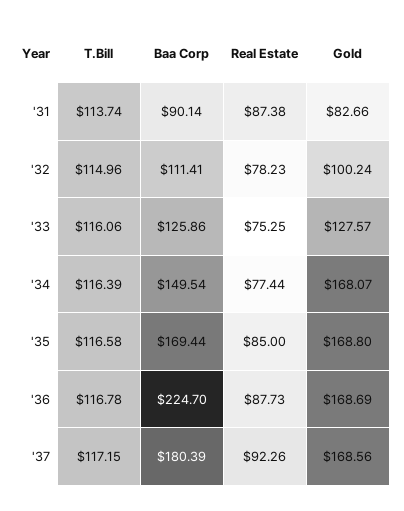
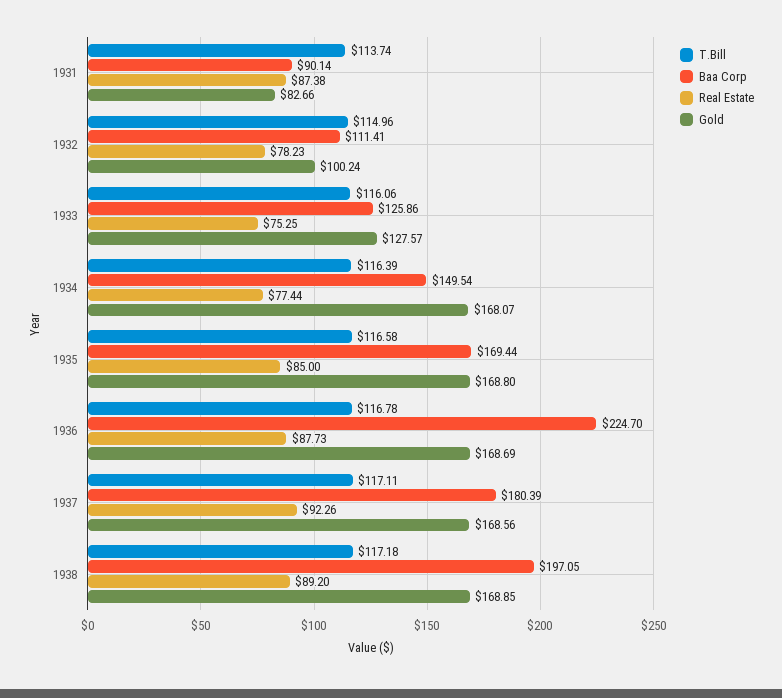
T.Bill, '37: 117.15 -> 117.11
T.Bill, 1938: none -> 117.18
Baa Corp, 1938: none -> 197.05
Real Estate, 1938: none -> 89.2
Gold, 1938: none -> 168.85

